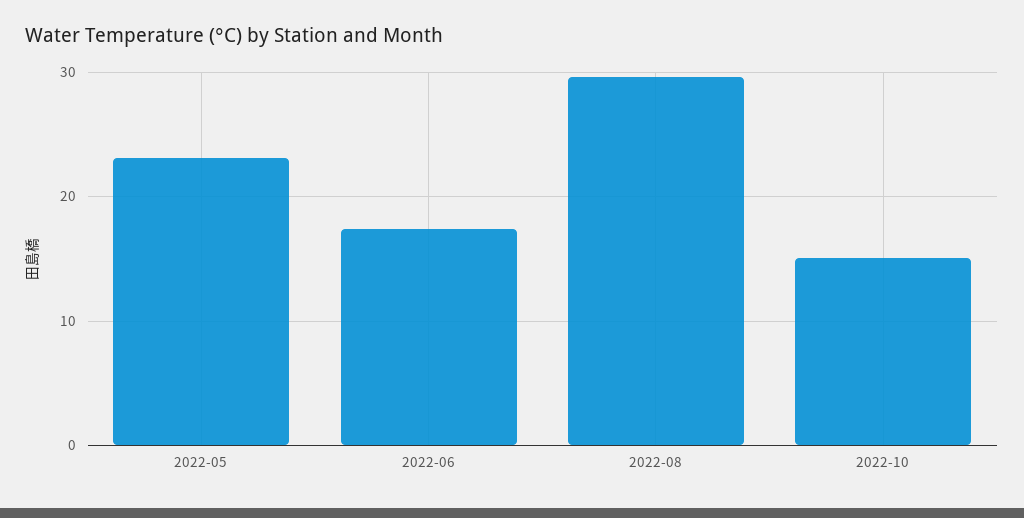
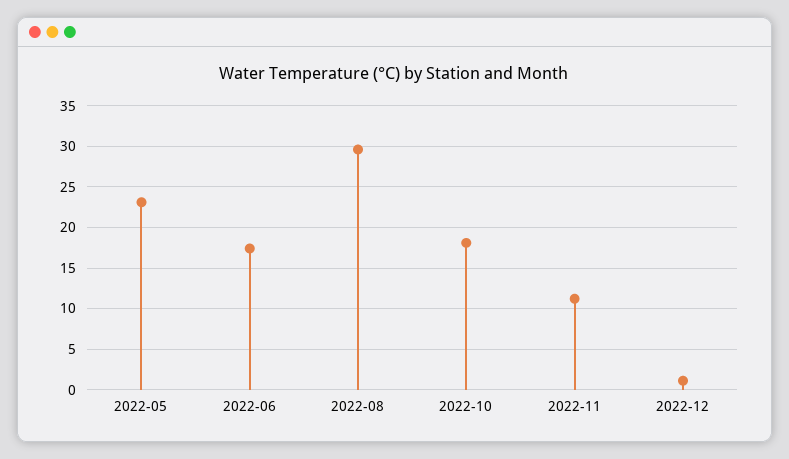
2022-10: 15 -> 18
2022-11: none -> 11
2022-12: none -> 1

